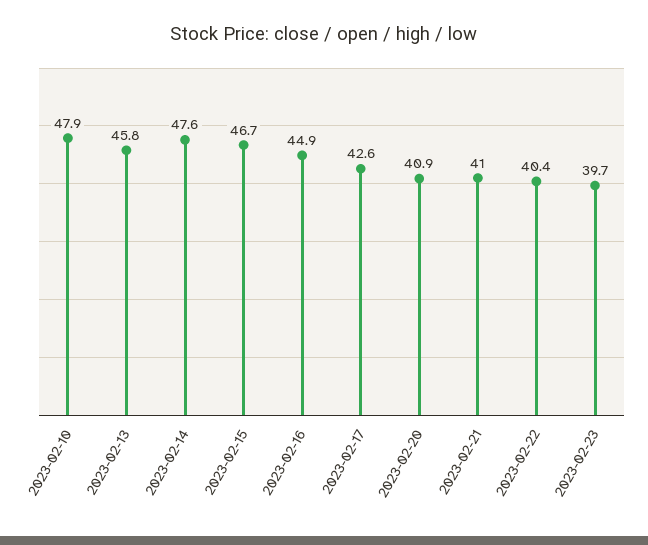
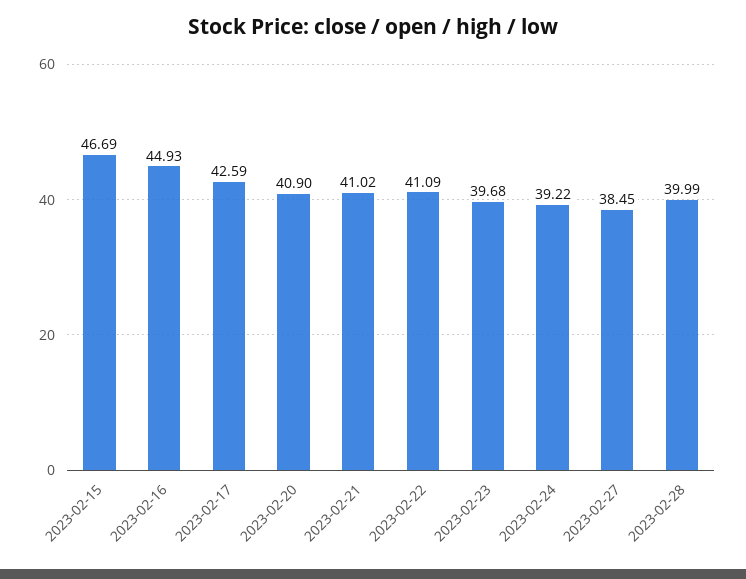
2023-02-10: 47.9 -> none
2023-02-13: 45.8 -> none
2023-02-14: 47.6 -> none
2023-02-22: 40.4 -> 41.09
2023-02-24: none -> 39.22
2023-02-27: none -> 38.45
2023-02-28: none -> 39.99

